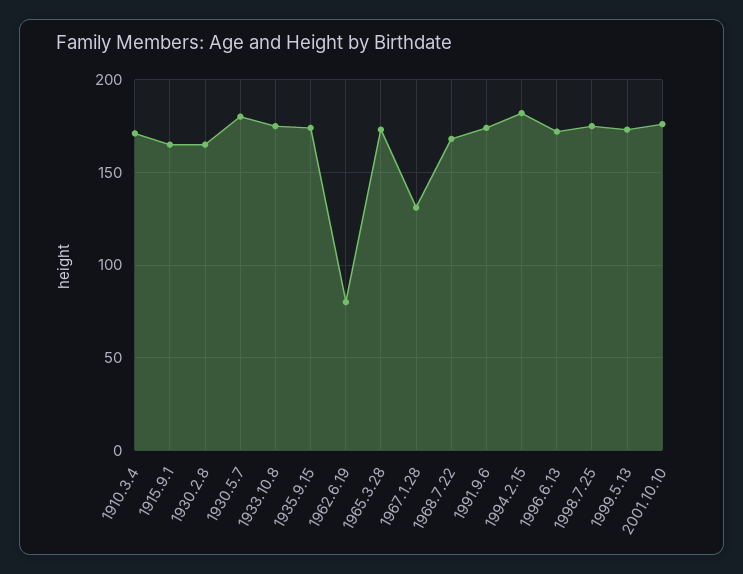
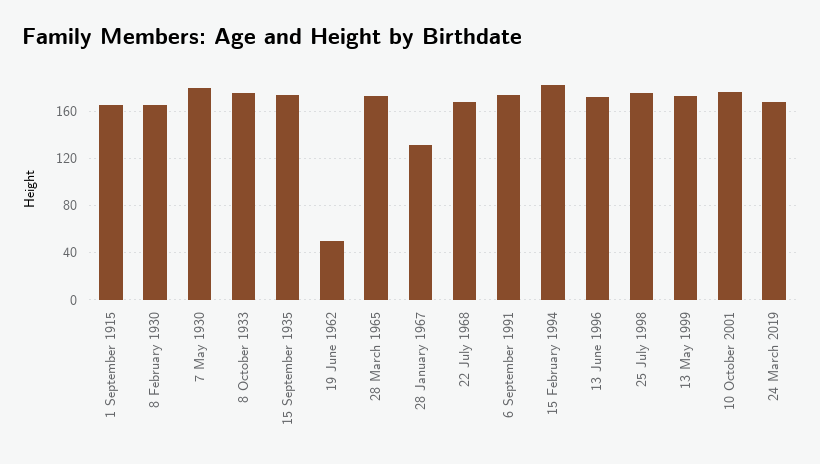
1910.3.4: 170 -> none
1962.6.19: 80 -> 50
24 March 2019: none -> 170

